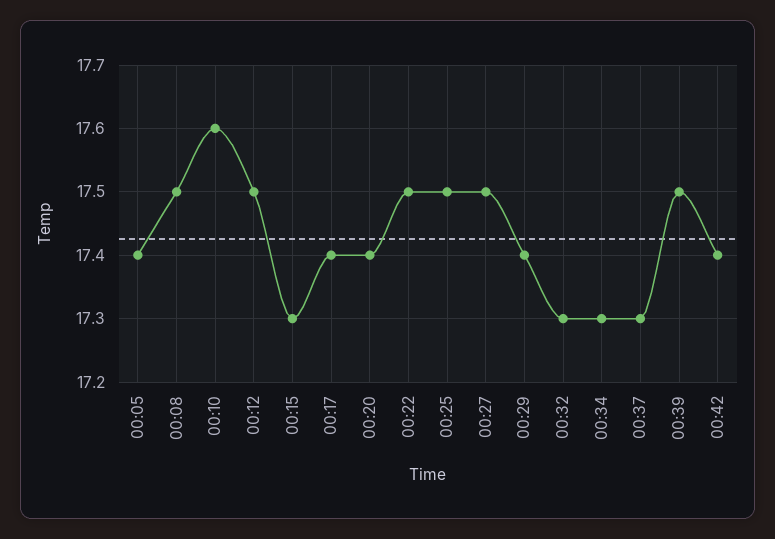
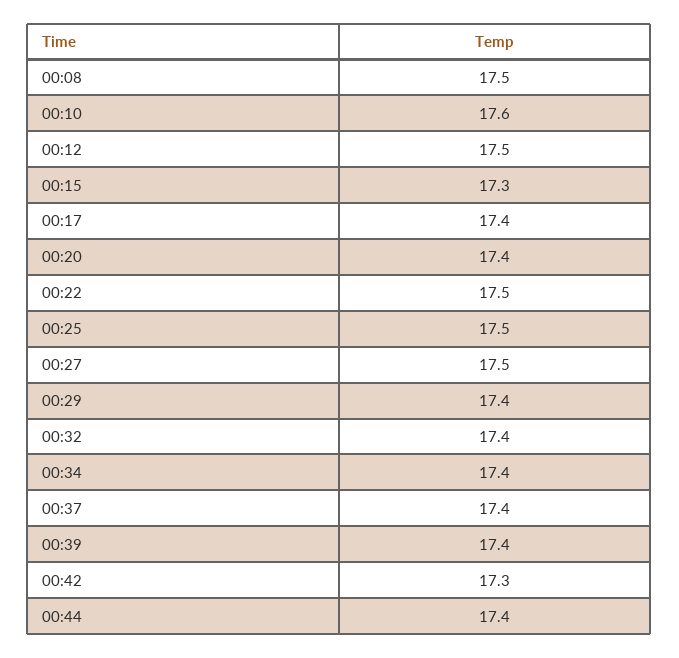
00:05: 17.4 -> none
00:32: 17.3 -> 17.4
00:34: 17.3 -> 17.4
00:37: 17.3 -> 17.4
00:39: 17.5 -> 17.4
00:42: 17.4 -> 17.3
00:44: none -> 17.4

